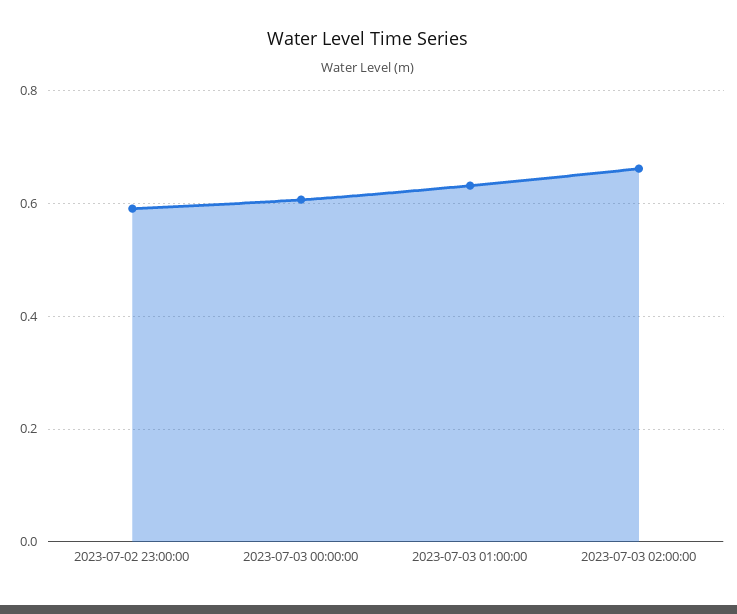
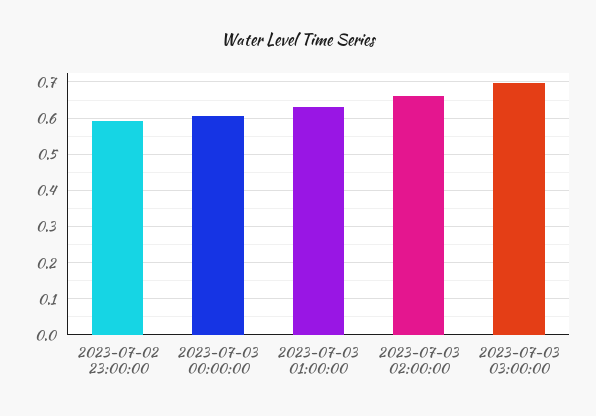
2023-07-03 03:00:00: none -> 0.7

